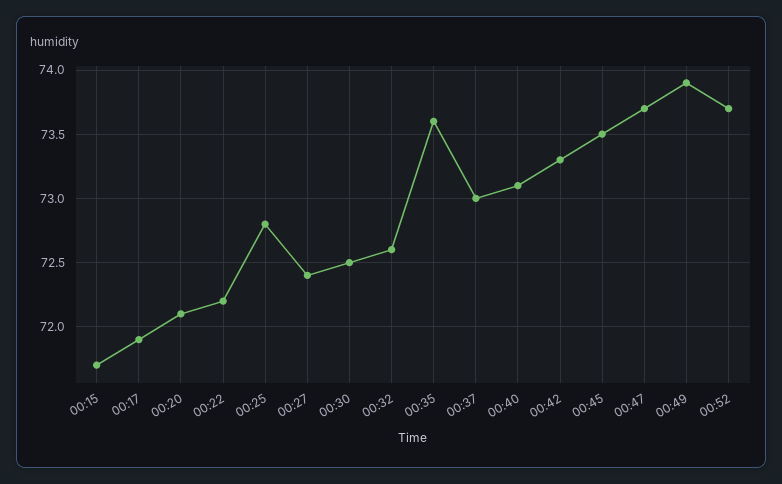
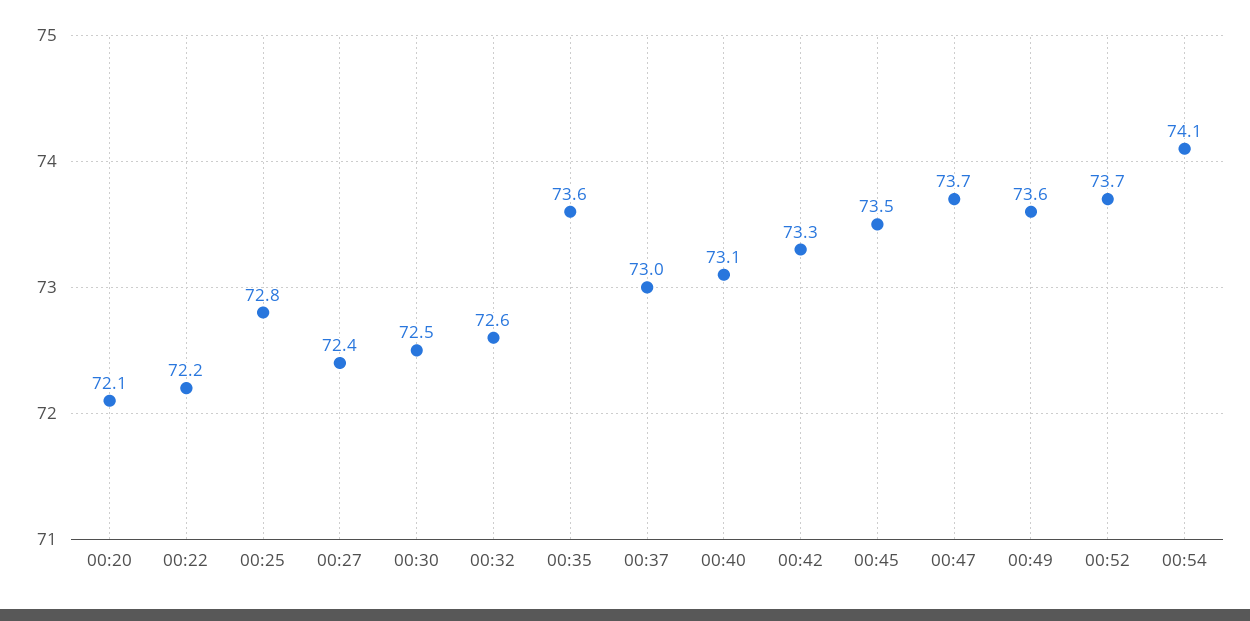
00:15: 71.7 -> none
00:17: 71.9 -> none
00:49: 73.9 -> 73.6
00:54: none -> 74.1

